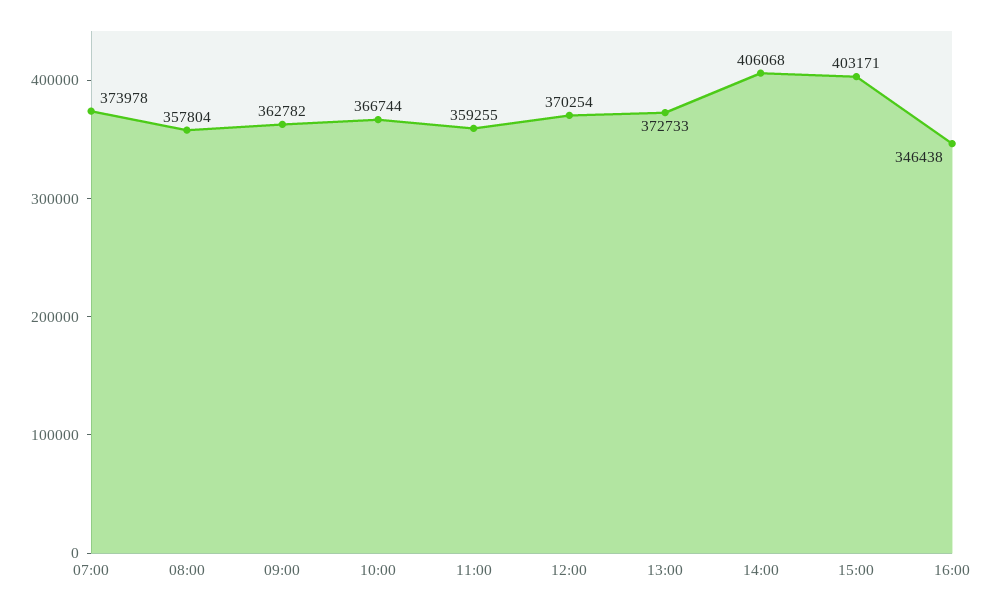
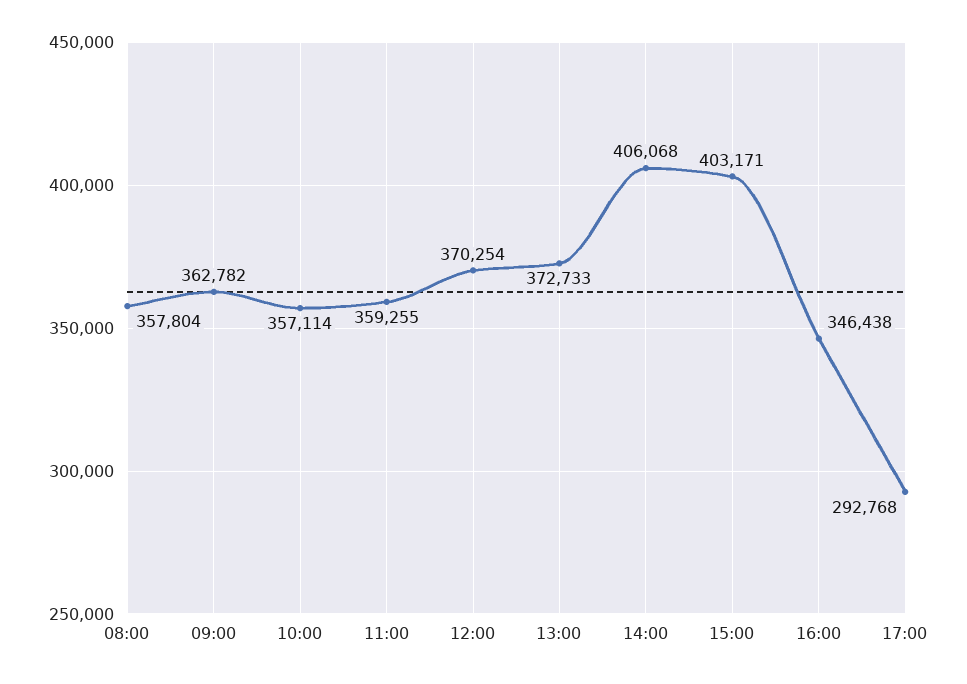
07:00: 373978 -> none
10:00: 366744 -> 357114
17:00: none -> 292768

